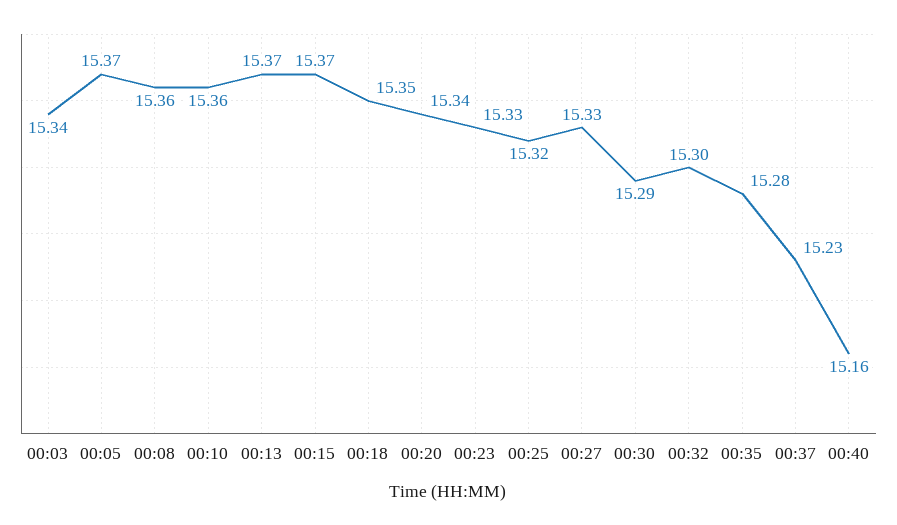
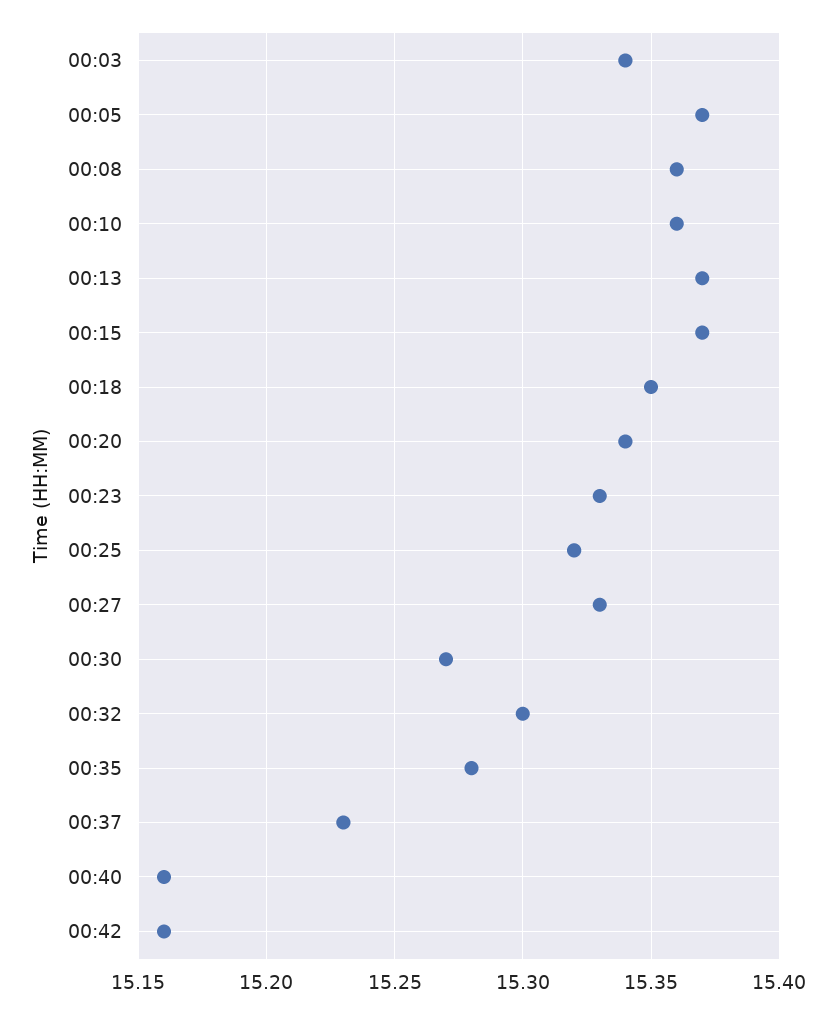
00:30: 15.29 -> 15.27
00:42: none -> 15.16

